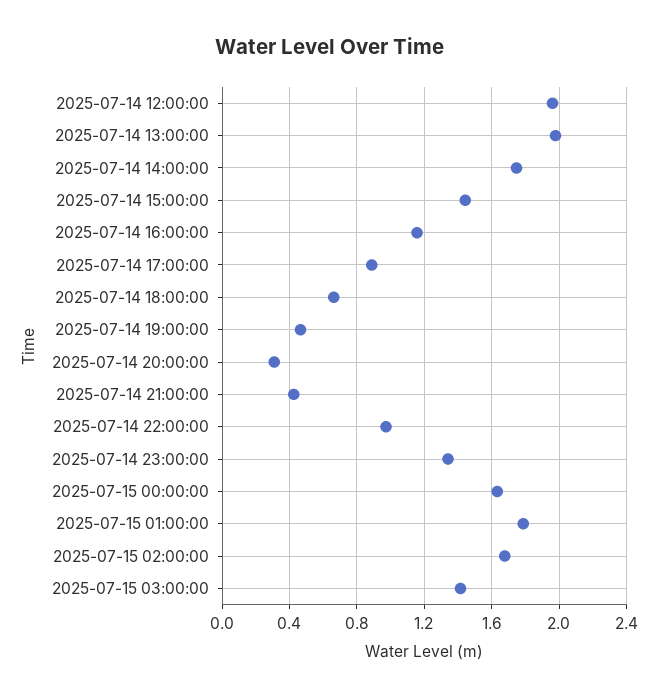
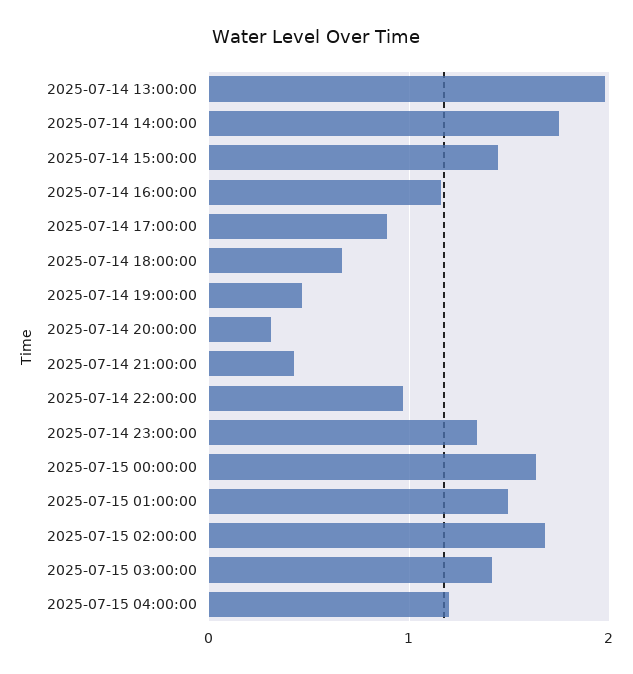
2025-07-14 12:00:00: 1.95 -> none
2025-07-15 01:00:00: 1.8 -> 1.5
2025-07-15 04:00:00: none -> 1.2

